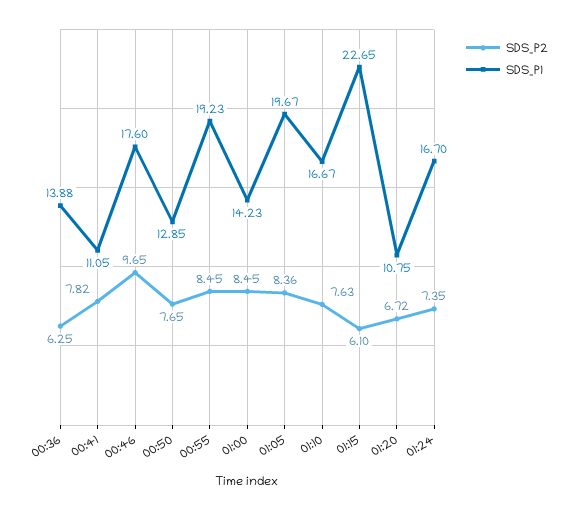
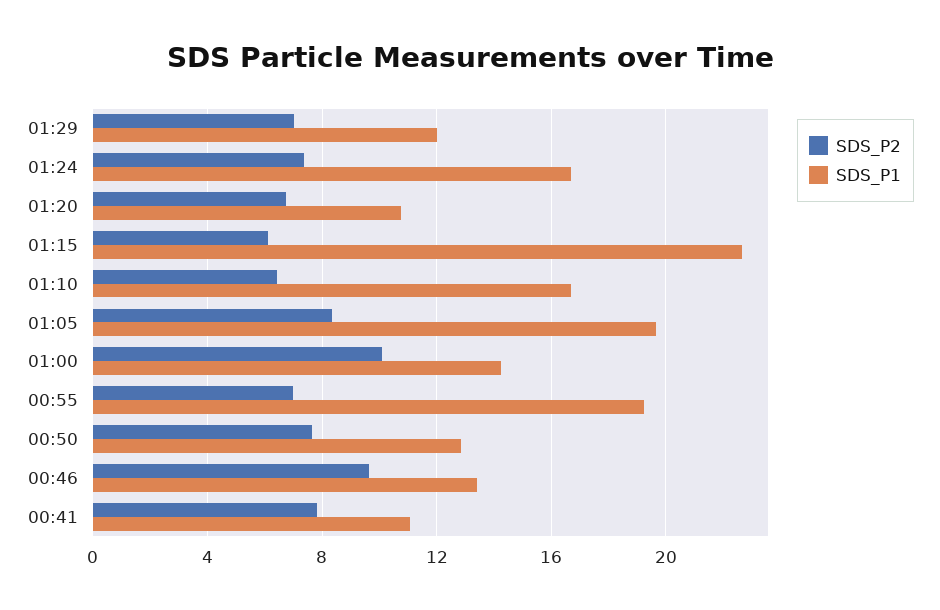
SDS_P2, 00:36: 6.25 -> none
SDS_P1, 00:36: 13.88 -> none
SDS_P1, 00:46: 17.6 -> 13.5
SDS_P2, 00:55: 8.45 -> 7
SDS_P2, 01:00: 8.45 -> 10
SDS_P2, 01:10: 7.63 -> 6.5
SDS_P2, 01:29: none -> 7
SDS_P1, 01:29: none -> 12

